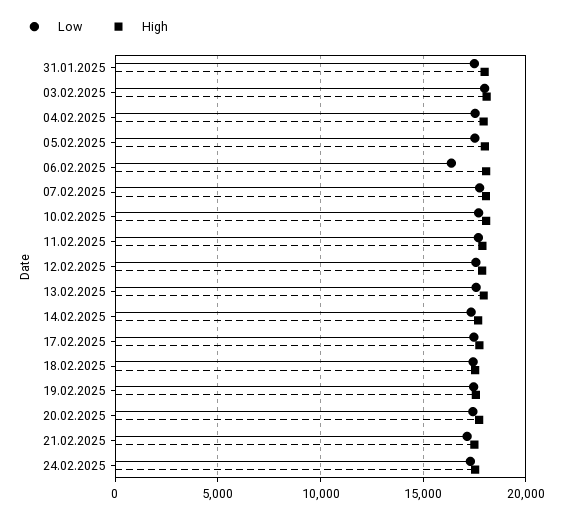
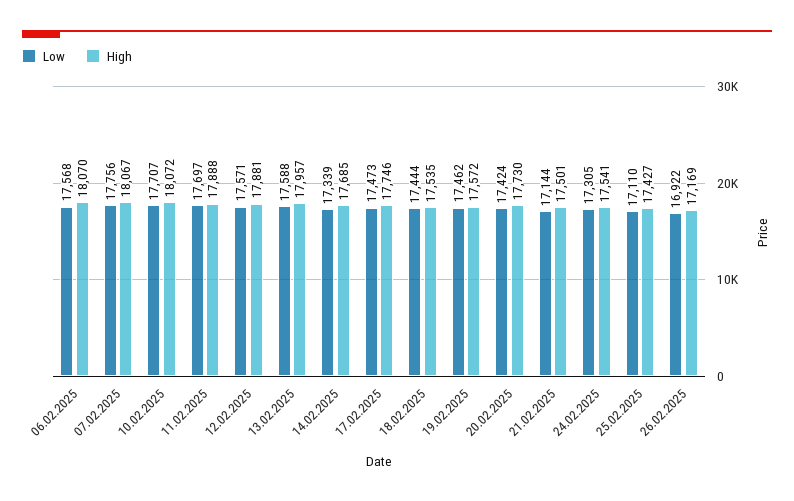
Low, 31.01.2025: 17500 -> none
High, 31.01.2025: 18000 -> none
Low, 03.02.2025: 18000 -> none
High, 03.02.2025: 18000 -> none
Low, 04.02.2025: 17500 -> none
High, 04.02.2025: 18000 -> none
Low, 05.02.2025: 17500 -> none
High, 05.02.2025: 18000 -> none
Low, 06.02.2025: 16500 -> 17568
Low, 25.02.2025: none -> 17110
High, 25.02.2025: none -> 17427
Low, 26.02.2025: none -> 16922
High, 26.02.2025: none -> 17169

